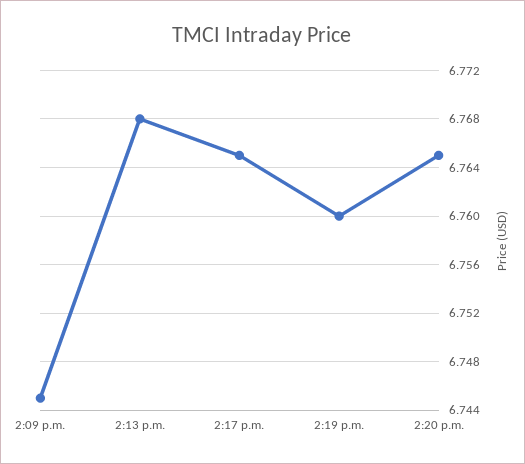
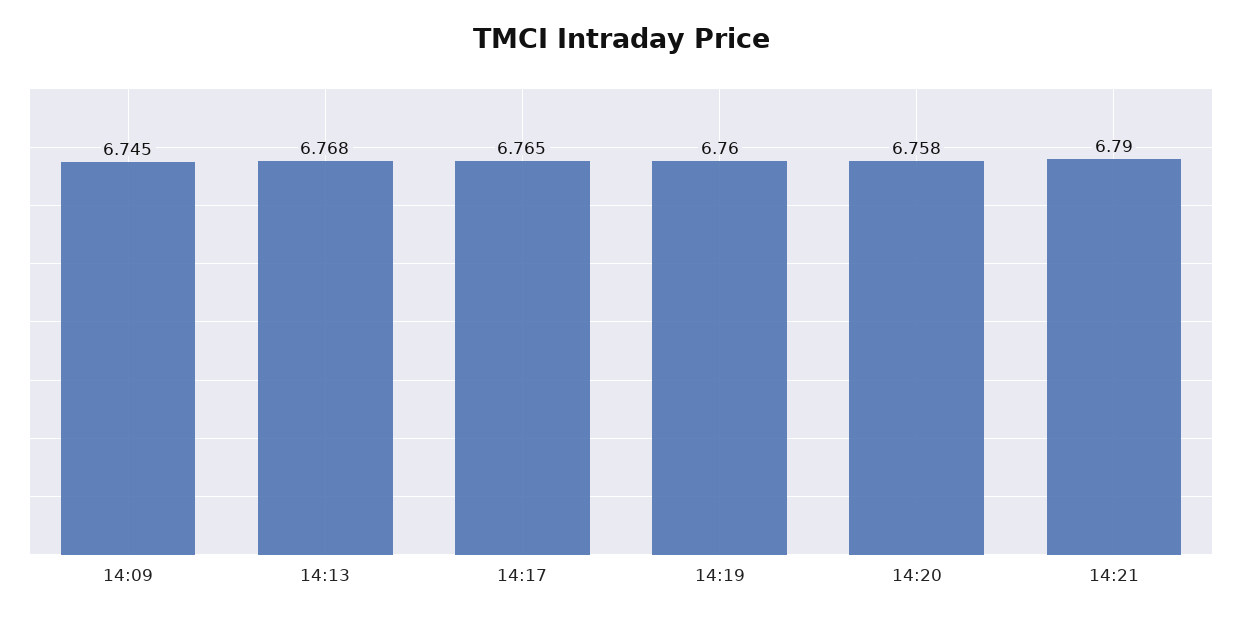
2:20 p.m.: 6.765 -> 6.758
14:21: none -> 6.79

